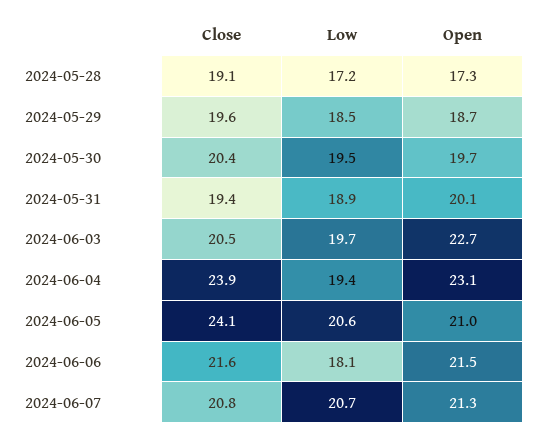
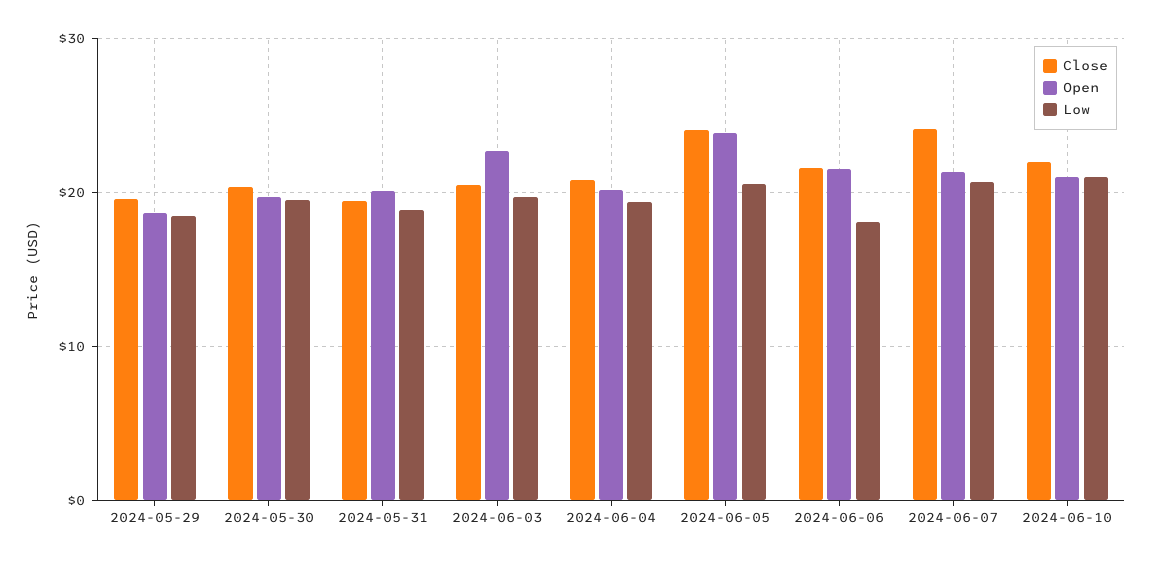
Close, 2024-05-28: 19.1 -> none
Low, 2024-05-28: 17.2 -> none
Open, 2024-05-28: 17.3 -> none
Close, 2024-06-04: 23.9 -> 21
Open, 2024-06-04: 23.1 -> 20
Open, 2024-06-05: 21 -> 24
Close, 2024-06-07: 20.8 -> 24
Close, 2024-06-10: none -> 22
Open, 2024-06-10: none -> 21
Low, 2024-06-10: none -> 21

